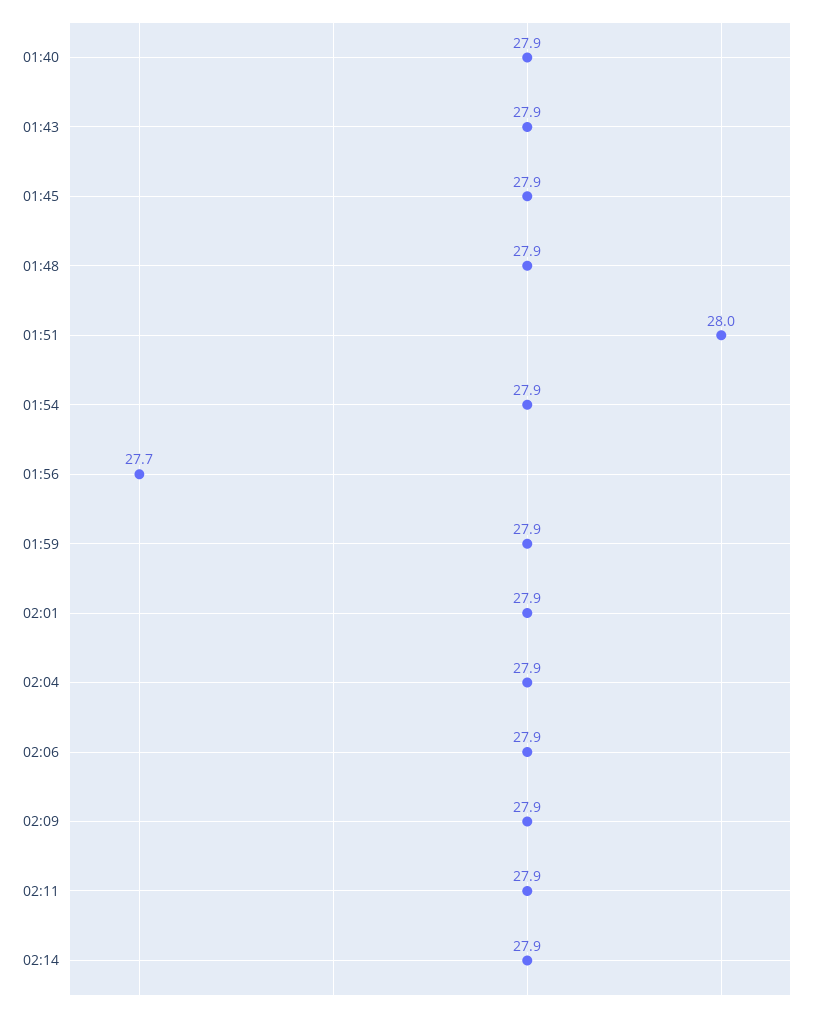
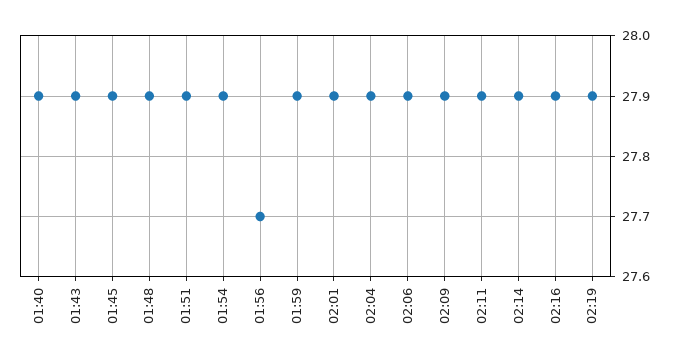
01:51: 28 -> 27.9
02:16: none -> 27.9
02:19: none -> 27.9

